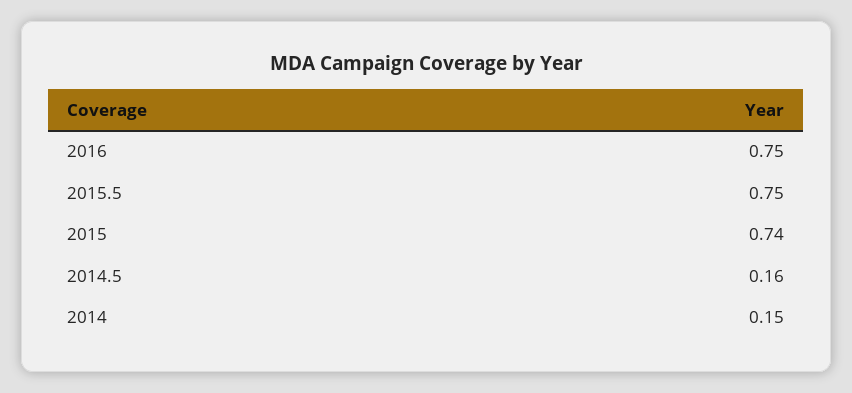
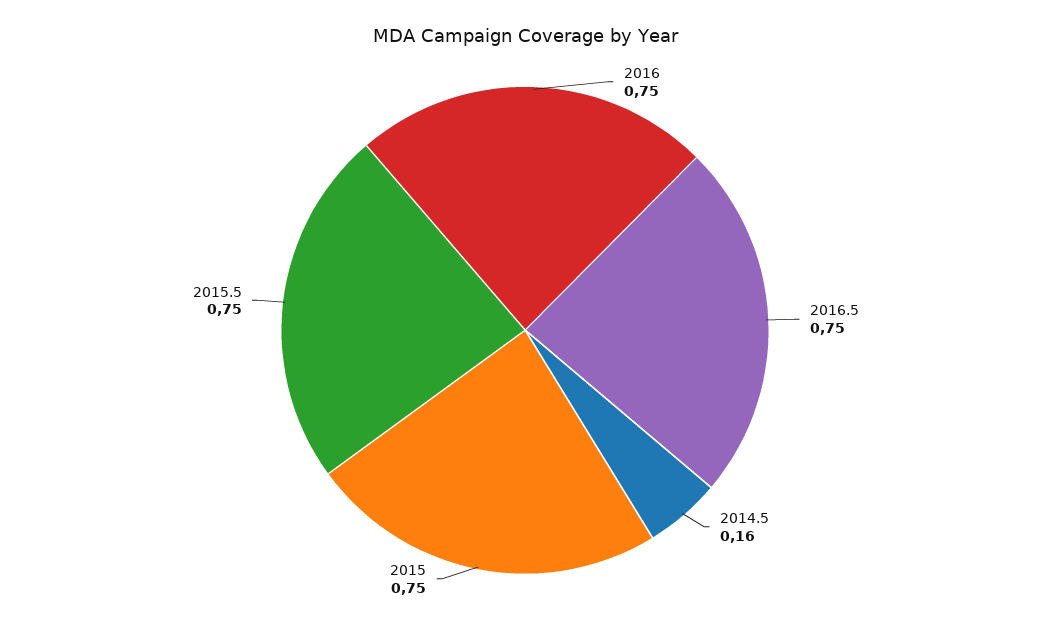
2015: 0.74 -> 0.75
2014: 0.15 -> none
2016.5: none -> 0.75

